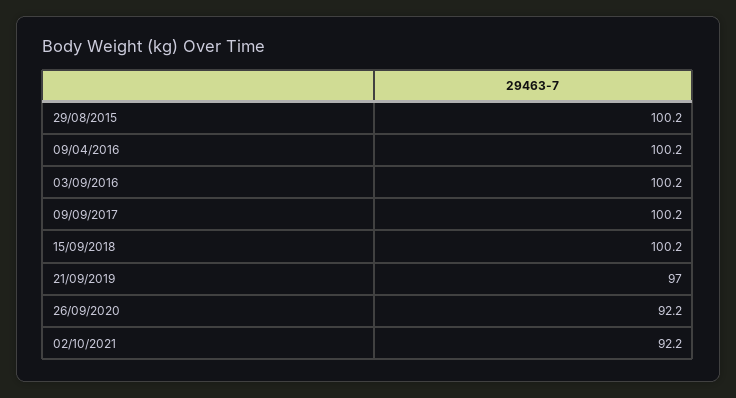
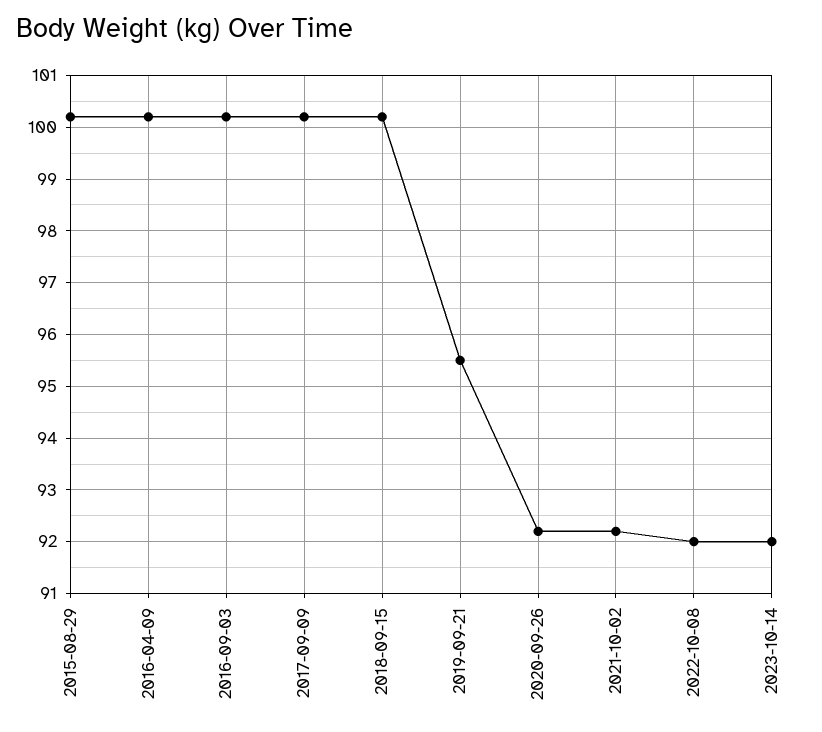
21/09/2019: 97 -> 95.5
2022-10-08: none -> 92
2023-10-14: none -> 92

